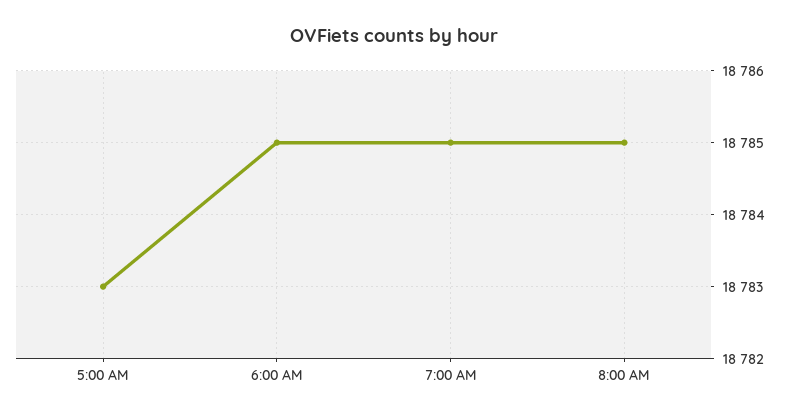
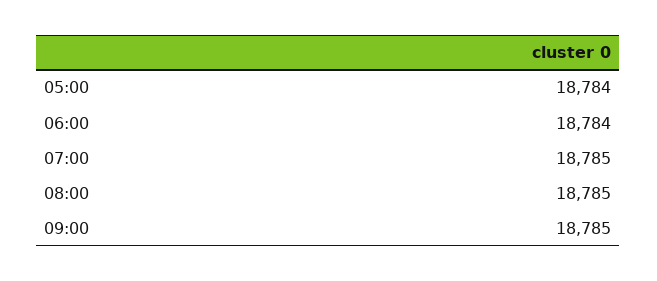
5:00 AM: 18783 -> 18784
6:00 AM: 18785 -> 18784
09:00: none -> 18785

